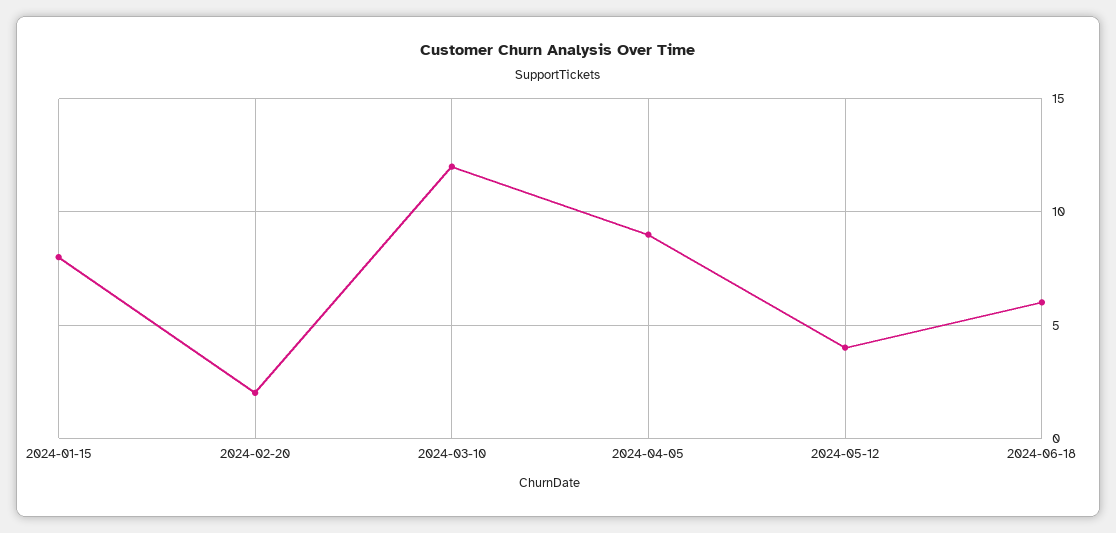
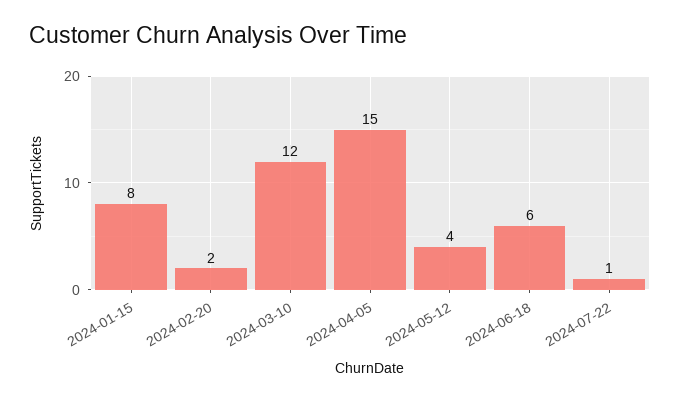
2024-04-05: 9 -> 15
2024-07-22: none -> 1

